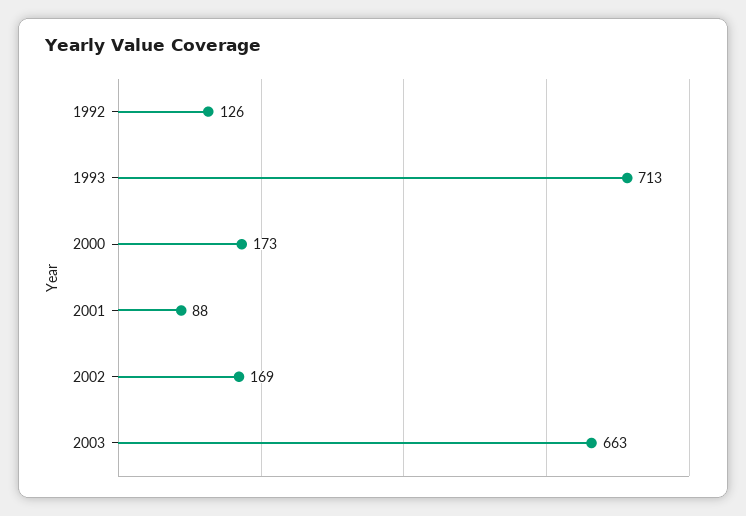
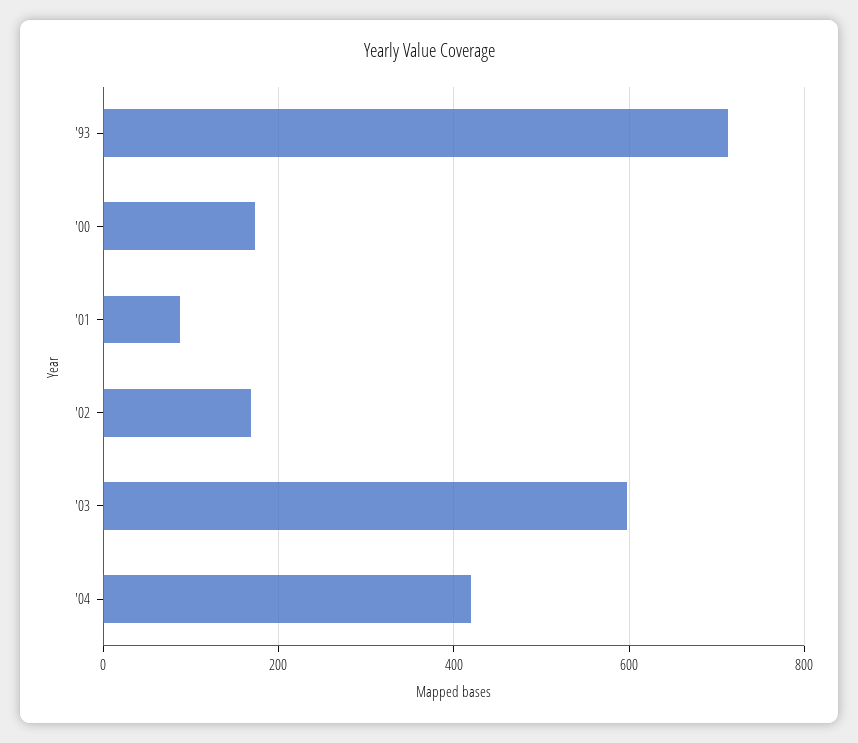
1992: 126 -> none
2003: 663 -> 600
'04: none -> 420

